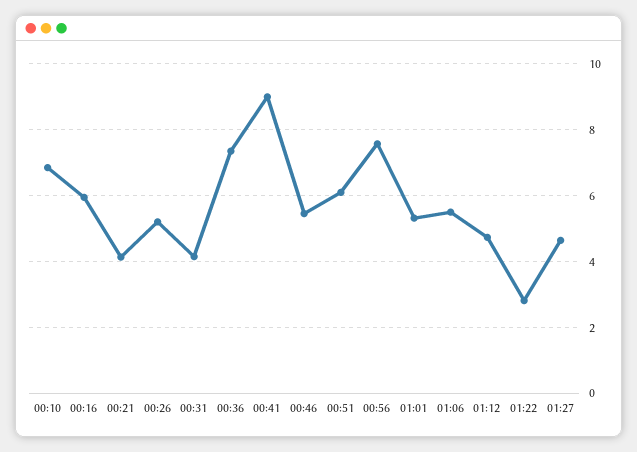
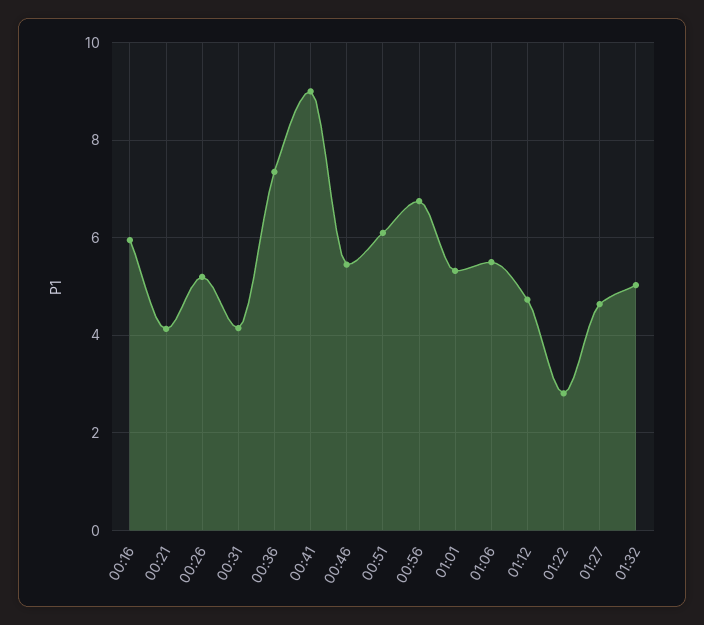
00:10: 6.8 -> none
00:56: 7.6 -> 6.8
01:32: none -> 5

